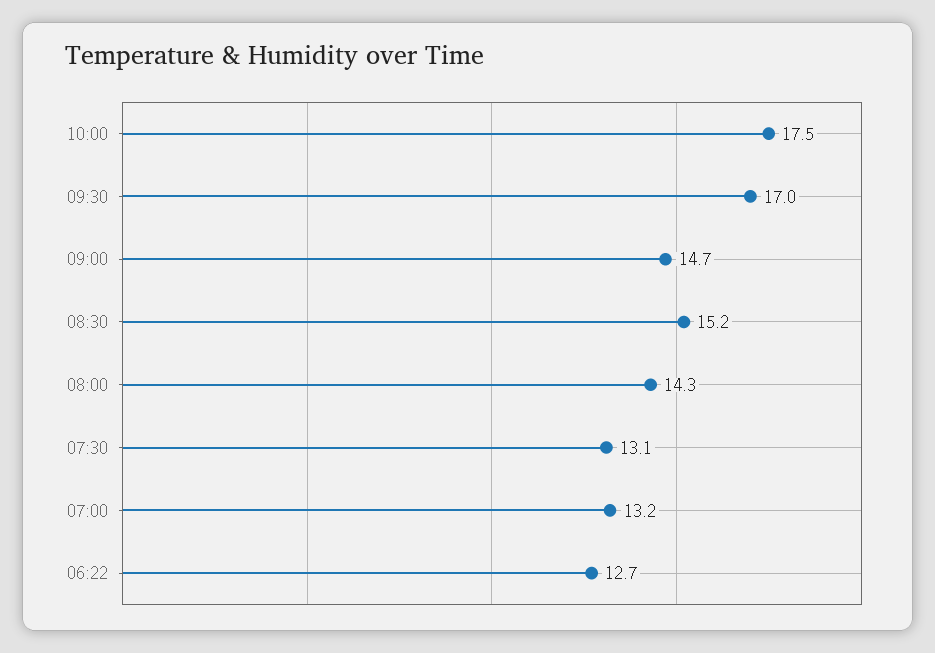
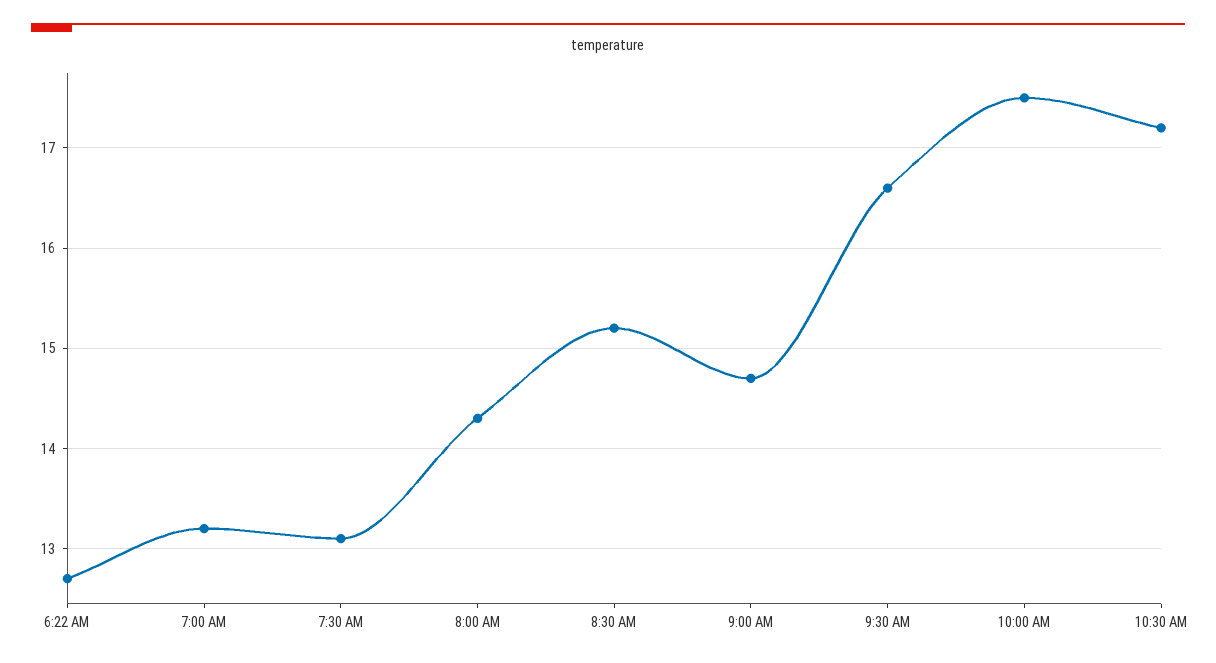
09:30: 17 -> 16.6
10:30 AM: none -> 17.2

